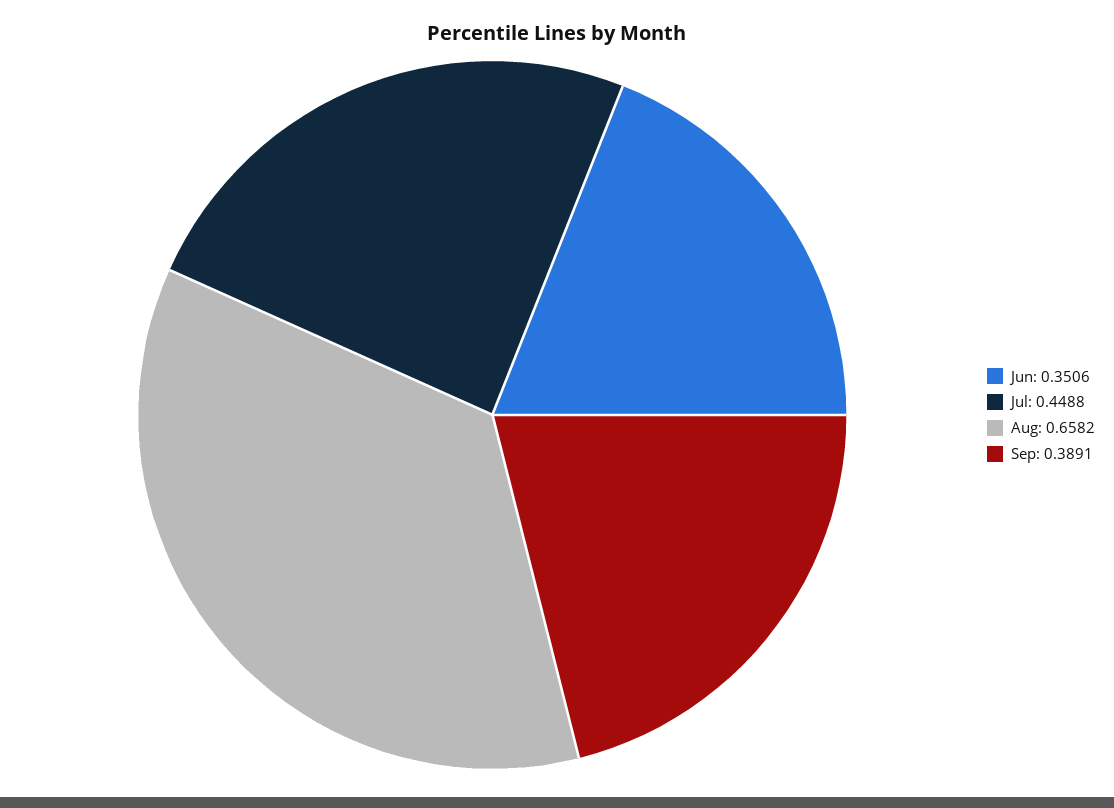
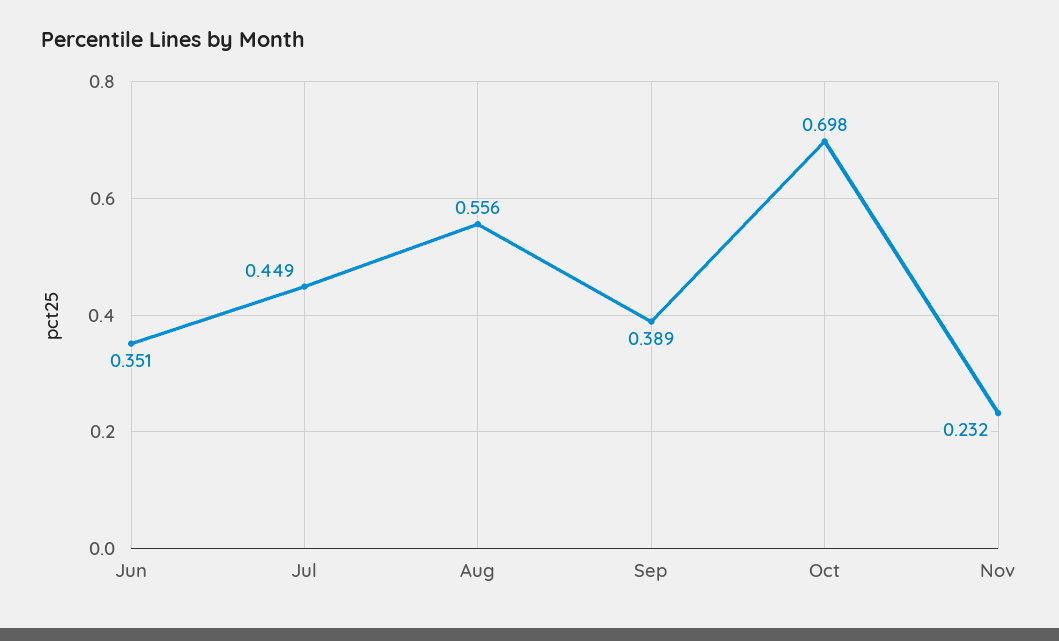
Aug: 0.6582 -> 0.556
Oct: none -> 0.698
Nov: none -> 0.232

